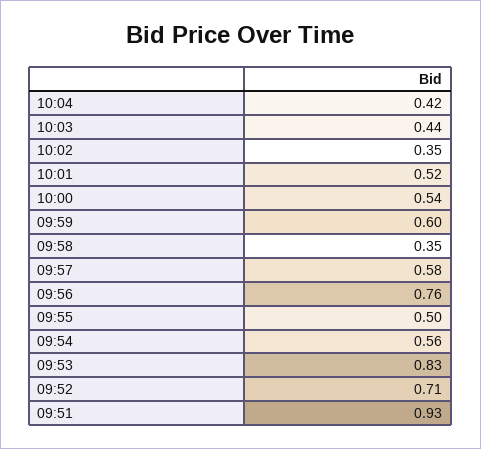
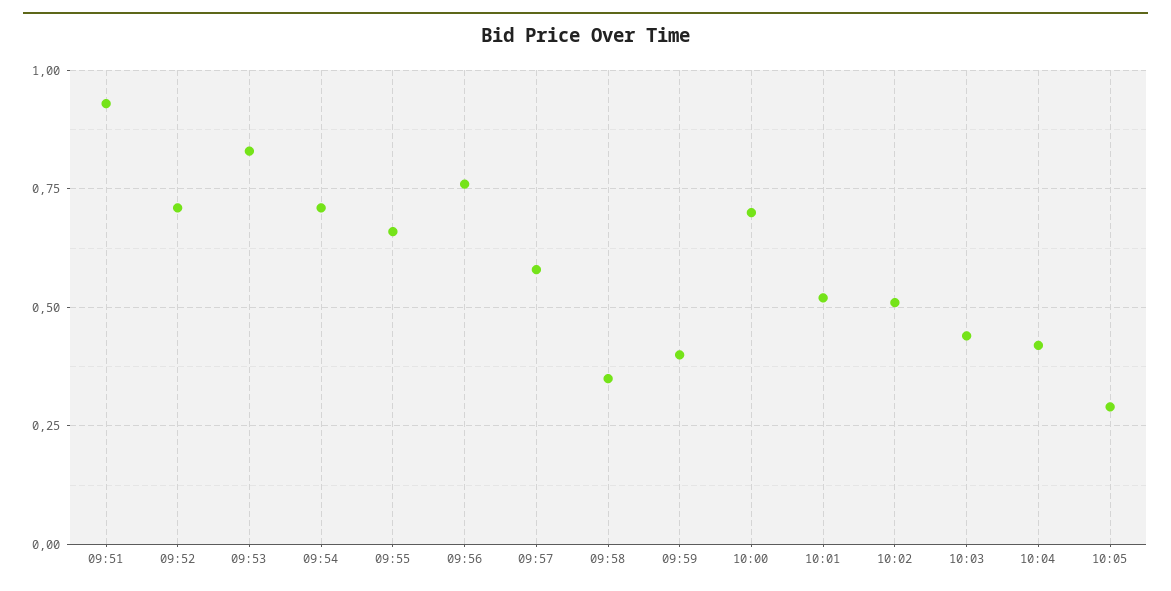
10:02: 0.35 -> 0.5
10:00: 0.54 -> 0.7
09:59: 0.6 -> 0.4
09:55: 0.5 -> 0.65
09:54: 0.56 -> 0.7
10:05: none -> 0.3

